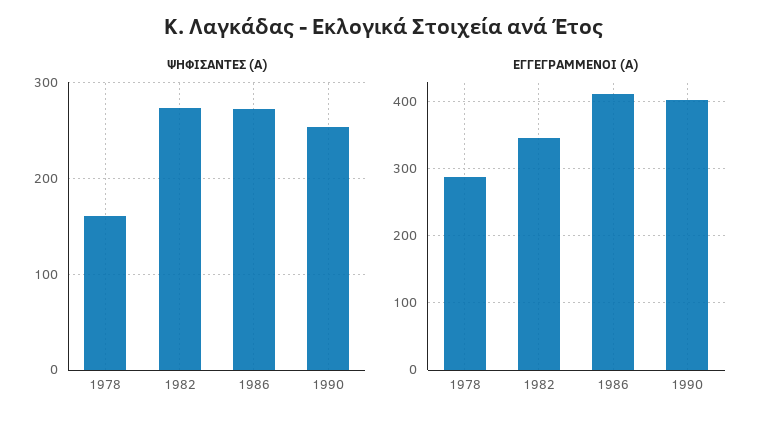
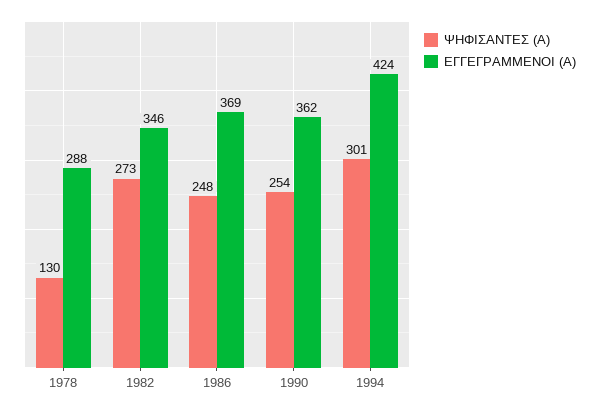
ΨΗΦΙΣΑΝΤΕΣ (Α), 1978: 160 -> 130
ΨΗΦΙΣΑΝΤΕΣ (Α), 1986: 270 -> 248
ΕΓΓΕΓΡΑΜΜΕΝΟΙ (Α), 1986: 410 -> 369
ΕΓΓΕΓΡΑΜΜΕΝΟΙ (Α), 1990: 400 -> 362
ΨΗΦΙΣΑΝΤΕΣ (Α), 1994: none -> 301
ΕΓΓΕΓΡΑΜΜΕΝΟΙ (Α), 1994: none -> 424

